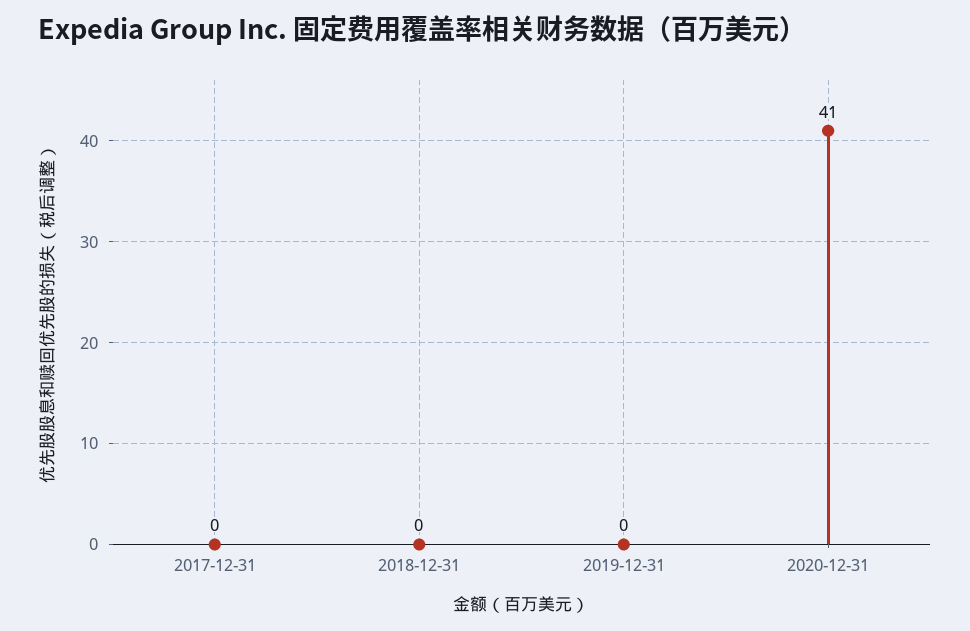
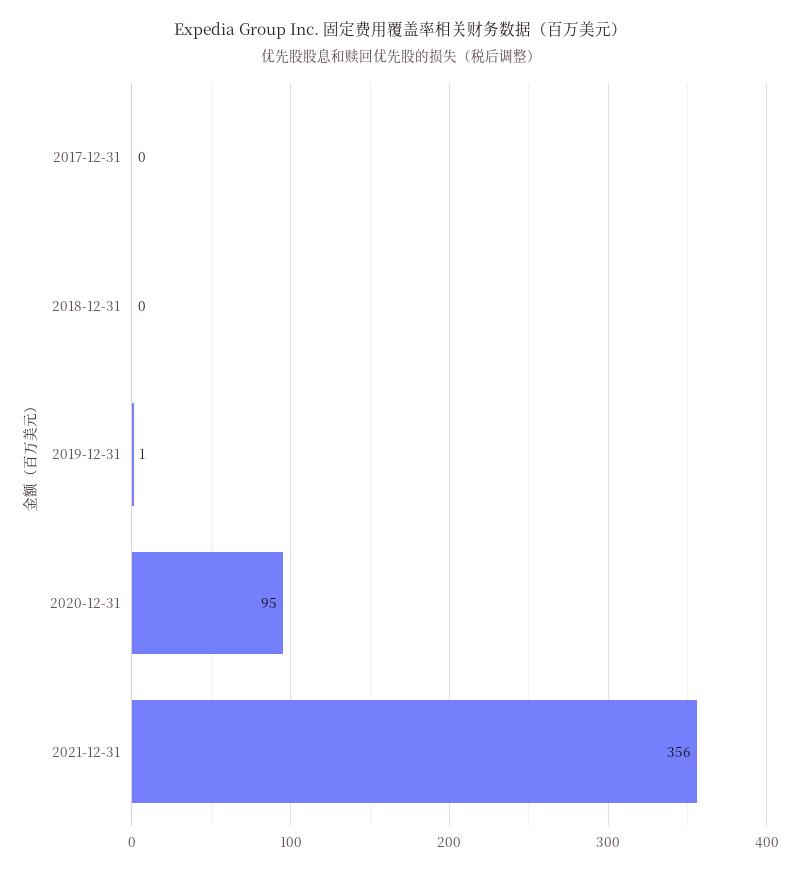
2019-12-31: 0 -> 1
2020-12-31: 41 -> 95
2021-12-31: none -> 356

